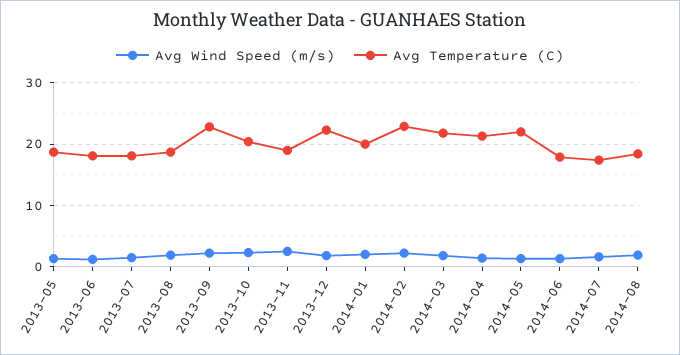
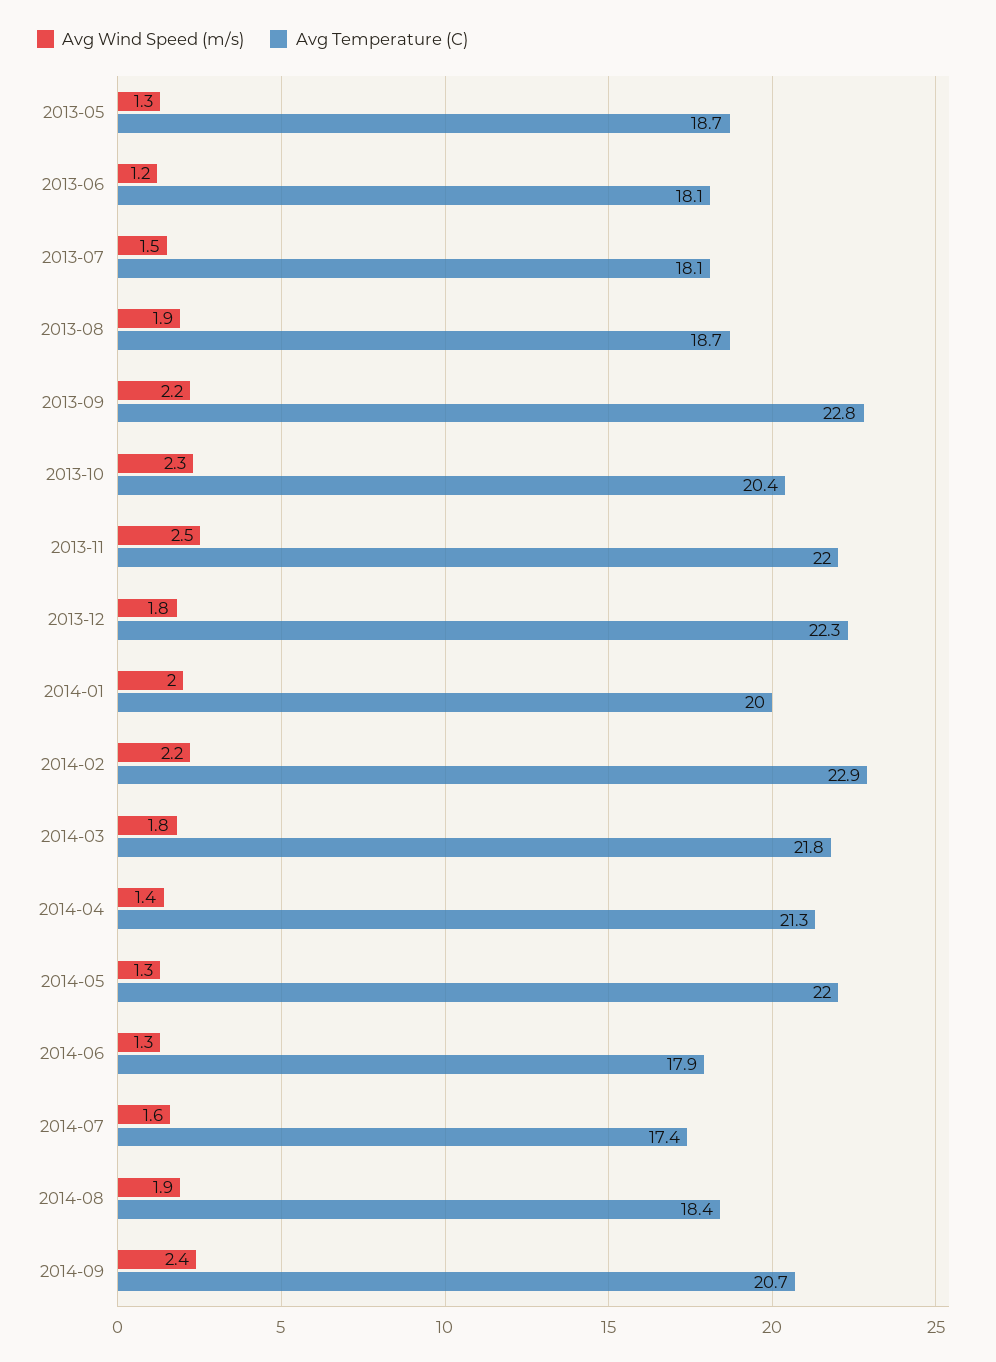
Avg Temperature (C), 2013-11: 19 -> 22
Avg Wind Speed (m/s), 2014-09: none -> 2.4
Avg Temperature (C), 2014-09: none -> 20.7

